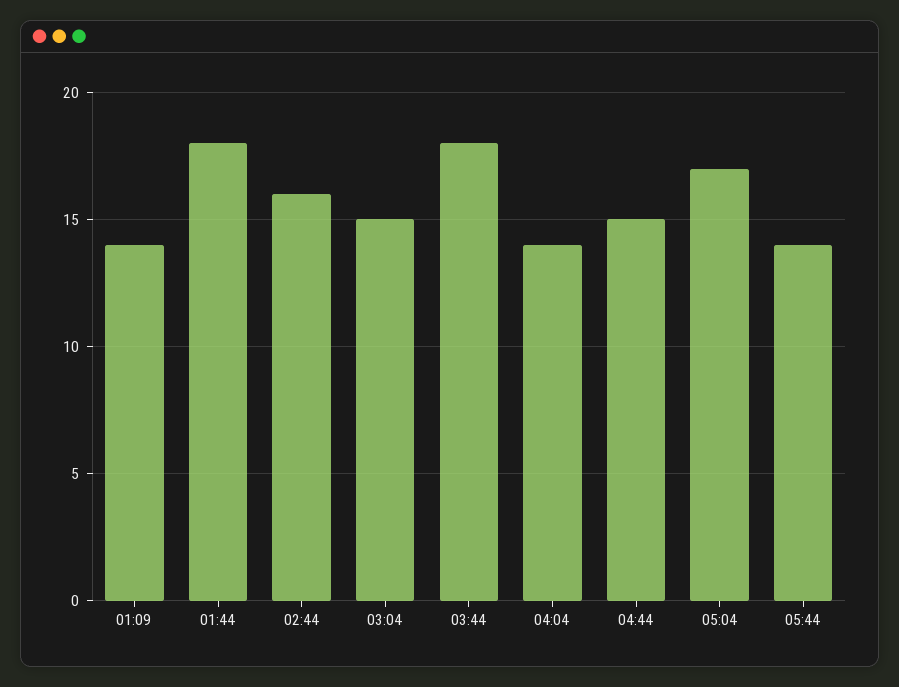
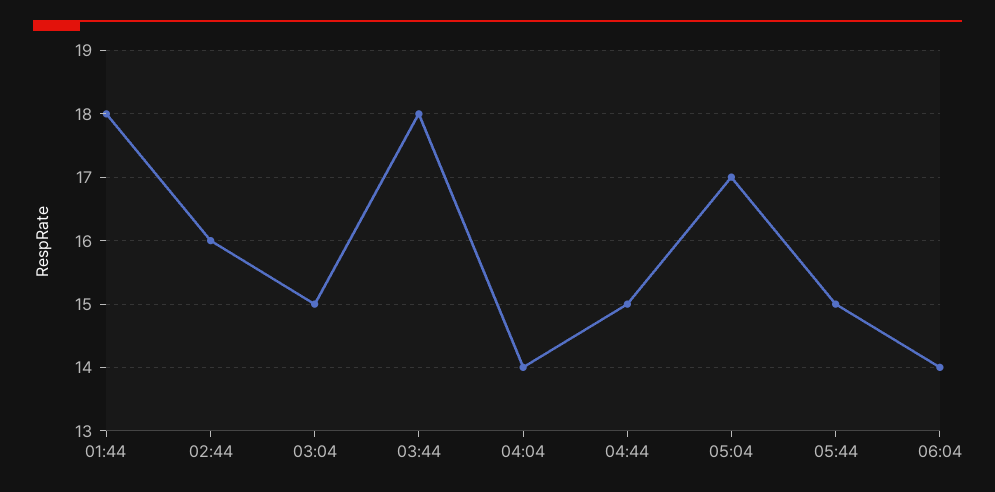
01:09: 14 -> none
05:44: 14 -> 15
06:04: none -> 14

